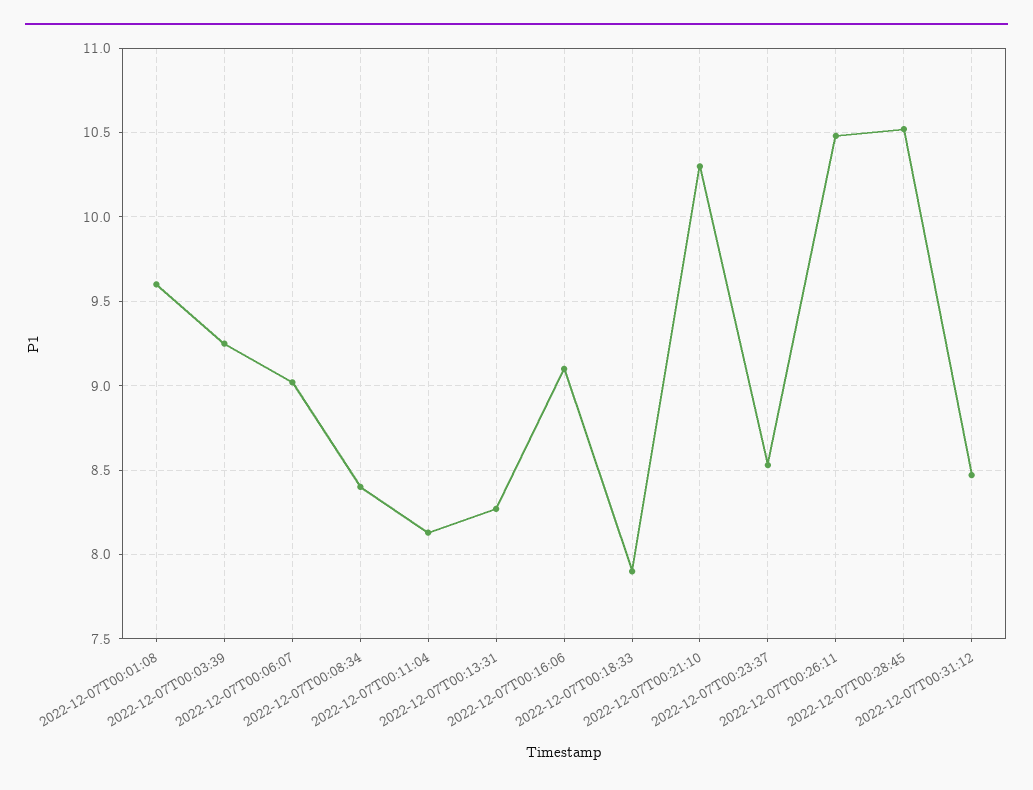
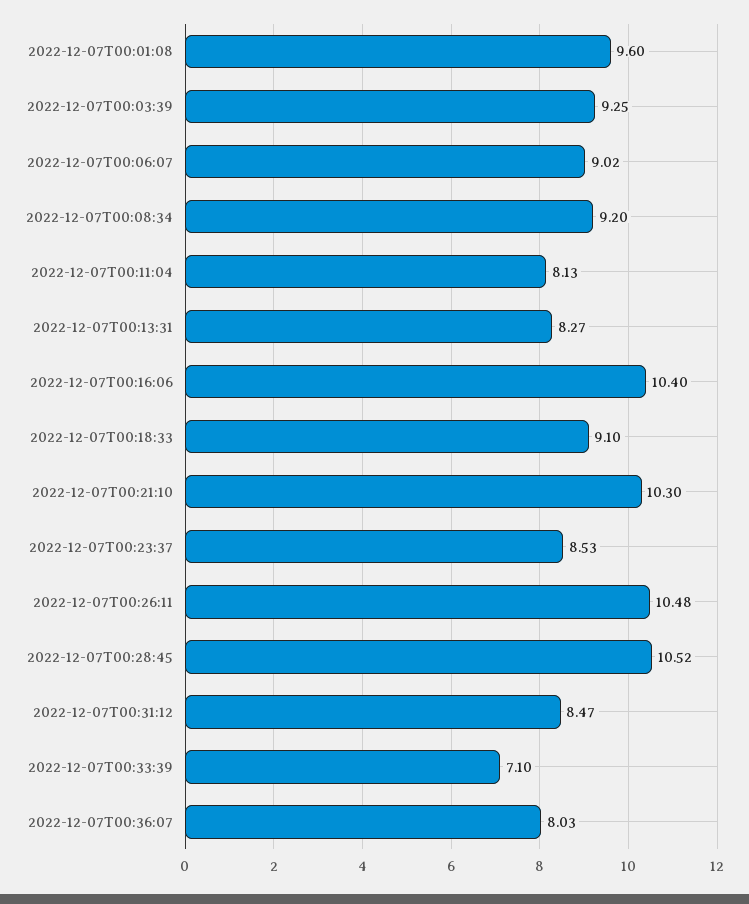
2022-12-07T00:08:34: 8.4 -> 9.2
2022-12-07T00:16:06: 9.1 -> 10.4
2022-12-07T00:18:33: 7.9 -> 9.1
2022-12-07T00:33:39: none -> 7.1
2022-12-07T00:36:07: none -> 8.03

